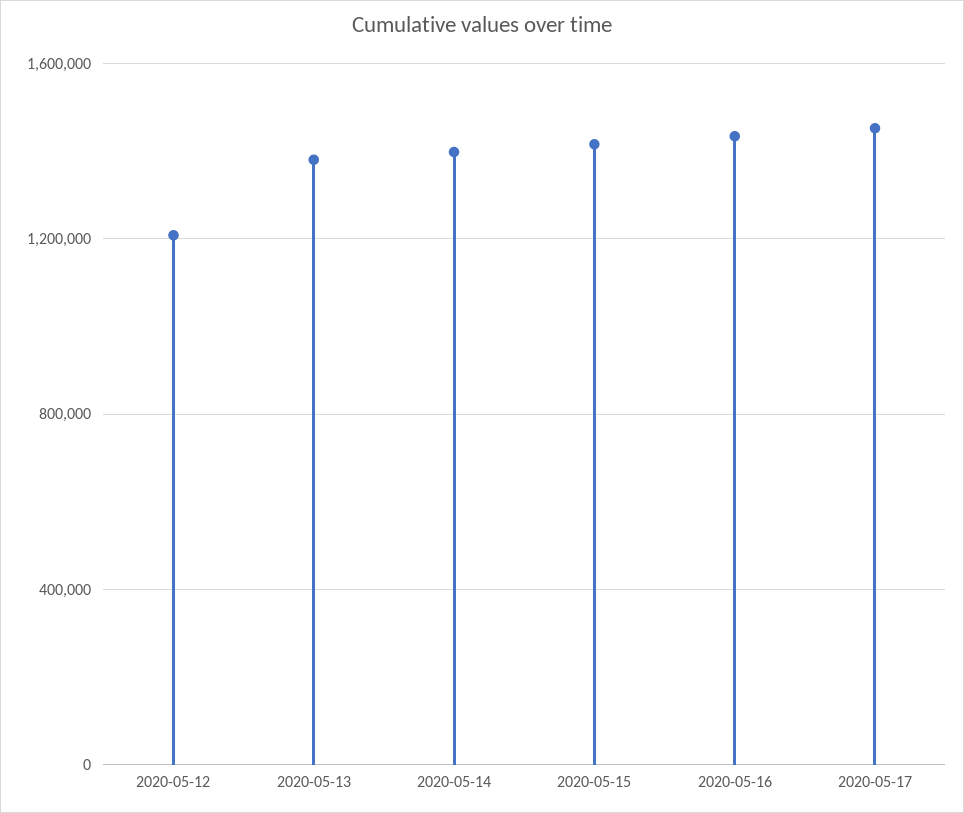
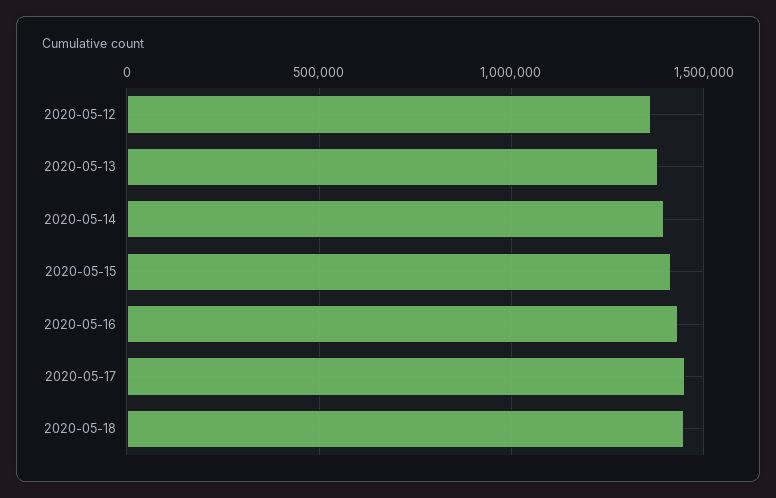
2020-05-12: 1200000 -> 1350000
2020-05-18: none -> 1450000

